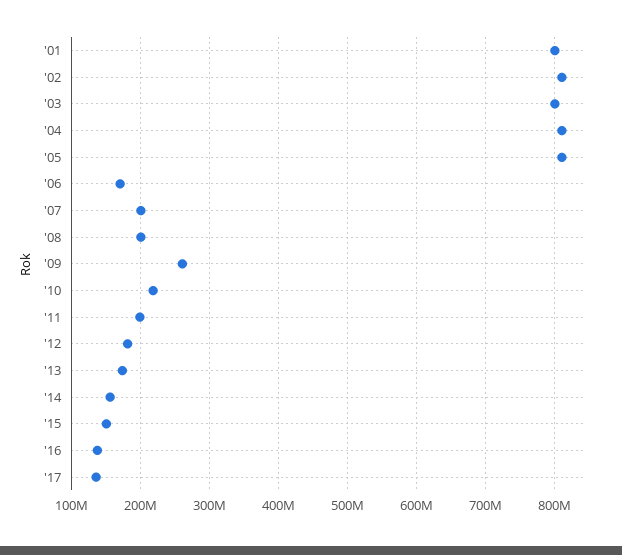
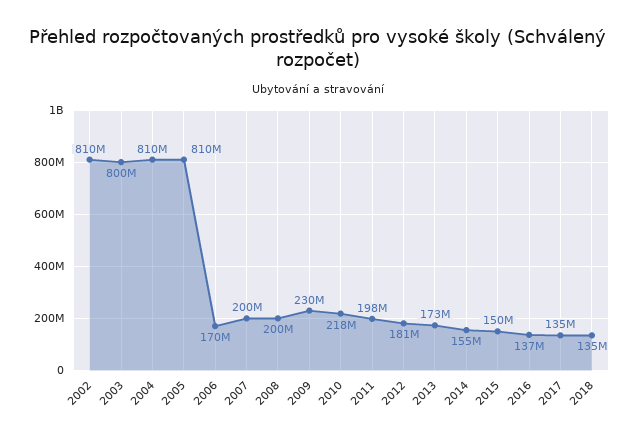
'01: 800000000 -> none
'09: 260000000 -> 230000000
2018: none -> 135000000

